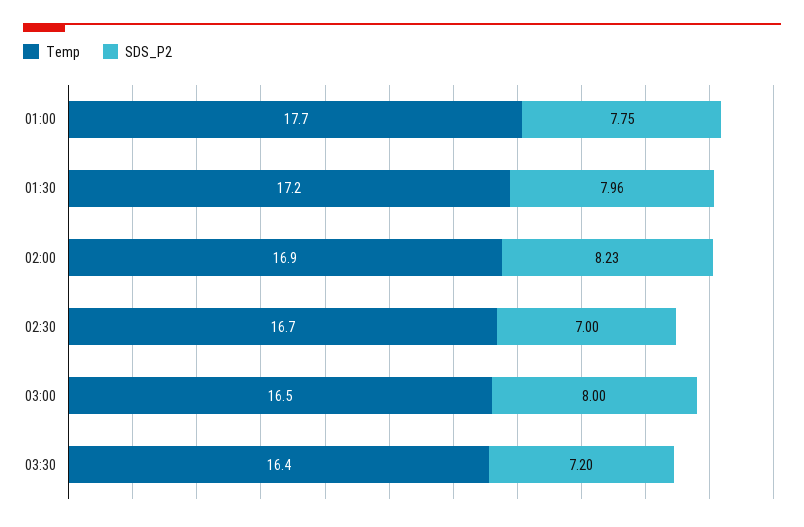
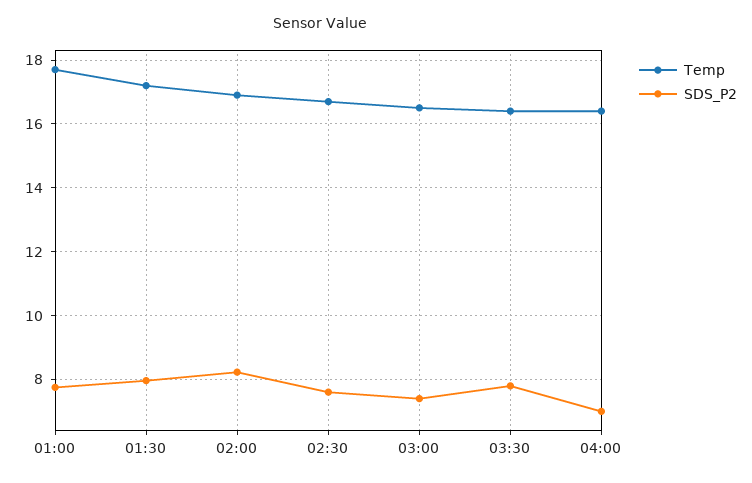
SDS_P2, 02:30: 7 -> 7.6
SDS_P2, 03:00: 8 -> 7.4
SDS_P2, 03:30: 7.2 -> 7.8
Temp, 04:00: none -> 16.4
SDS_P2, 04:00: none -> 7

